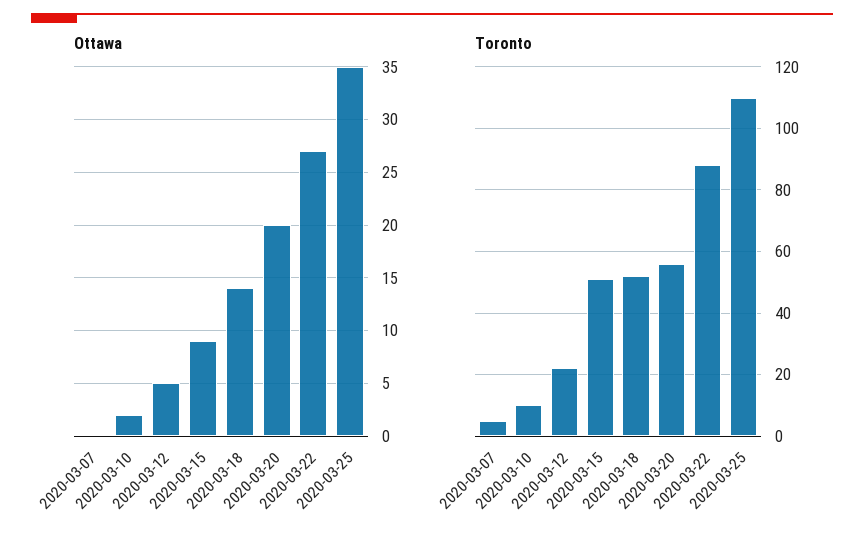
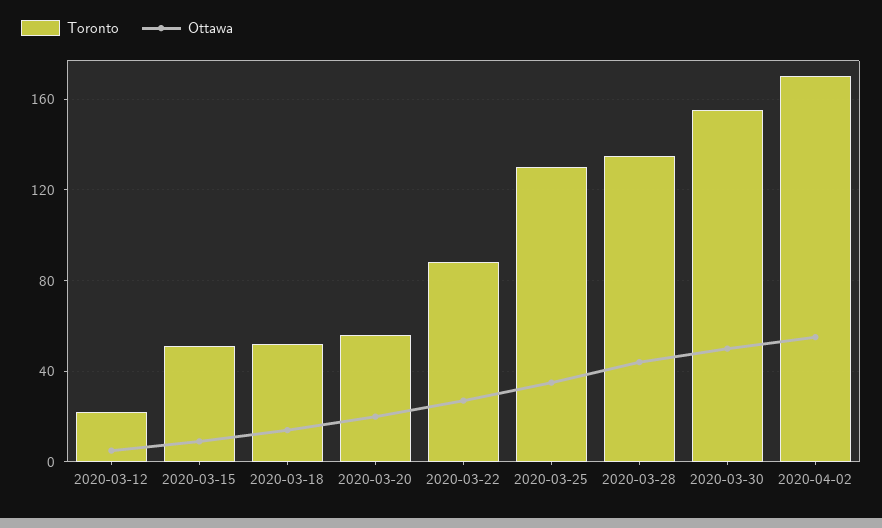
Ottawa, 2020-03-07: 0 -> none
Ottawa, 2020-03-10: 2 -> none
Toronto, 2020-03-07: 5 -> none
Toronto, 2020-03-10: 10 -> none
Toronto, 2020-03-25: 110 -> 130
Toronto, 2020-03-28: none -> 135
Ottawa, 2020-03-28: none -> 45
Toronto, 2020-03-30: none -> 155
Ottawa, 2020-03-30: none -> 50
Toronto, 2020-04-02: none -> 170
Ottawa, 2020-04-02: none -> 55

